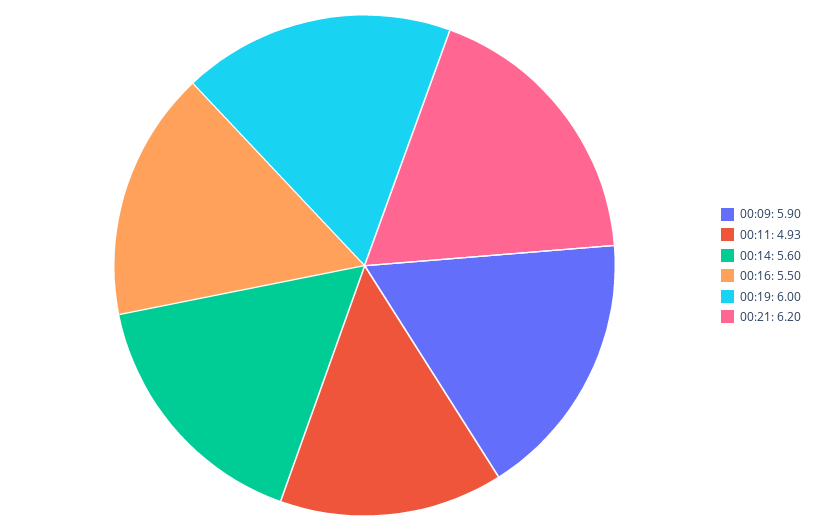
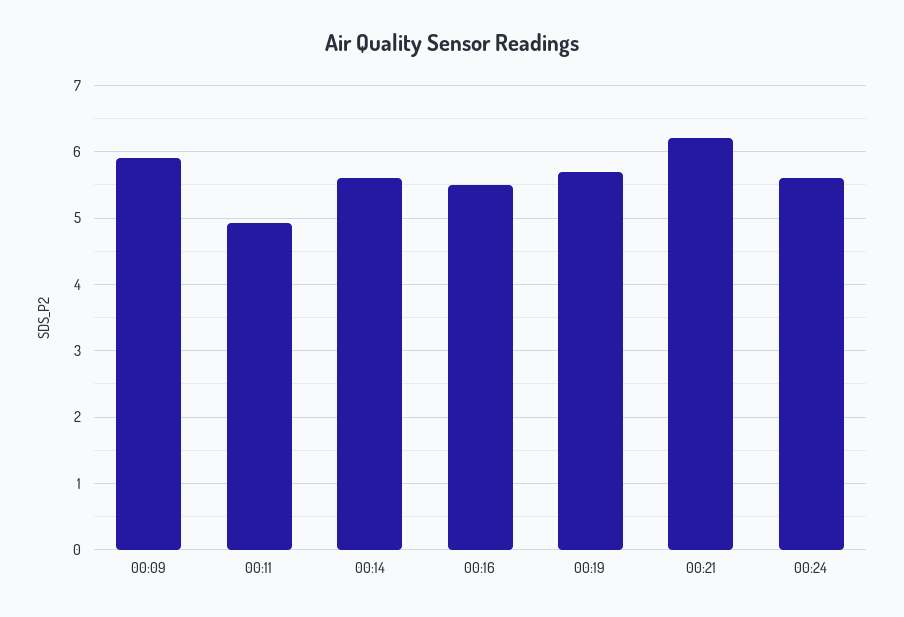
00:19: 6 -> 5.7
00:24: none -> 5.6

